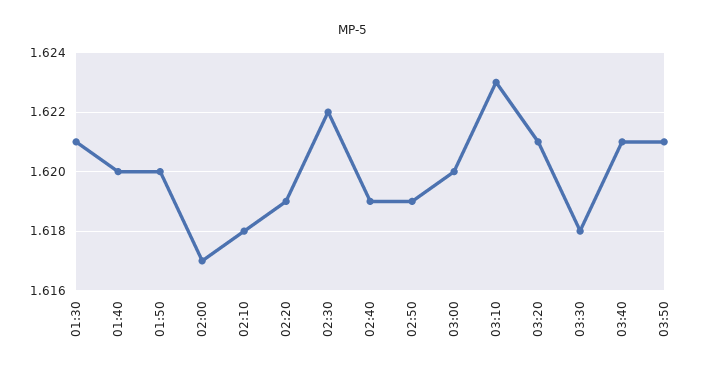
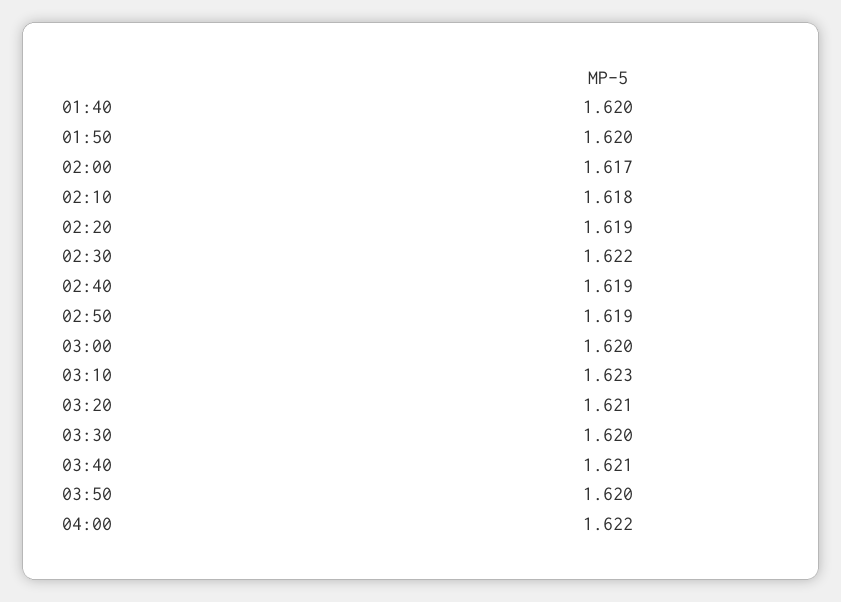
01:30: 1.621 -> none
03:30: 1.618 -> 1.62
03:50: 1.621 -> 1.62
04:00: none -> 1.622

